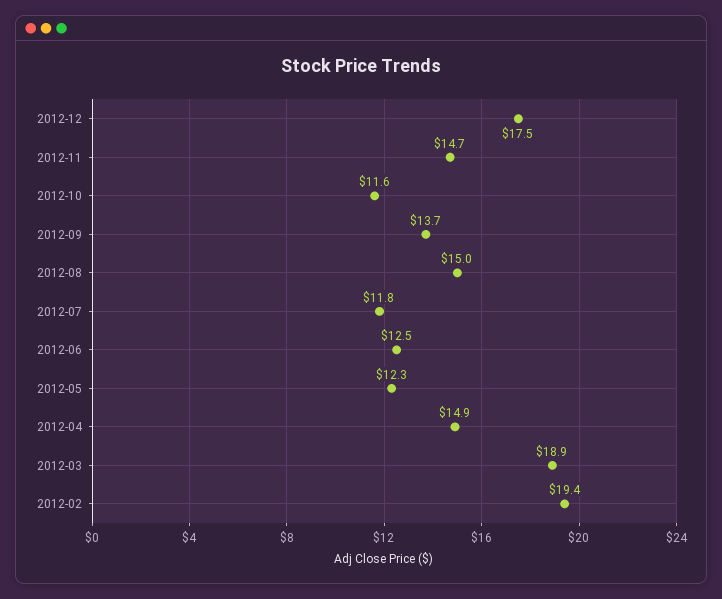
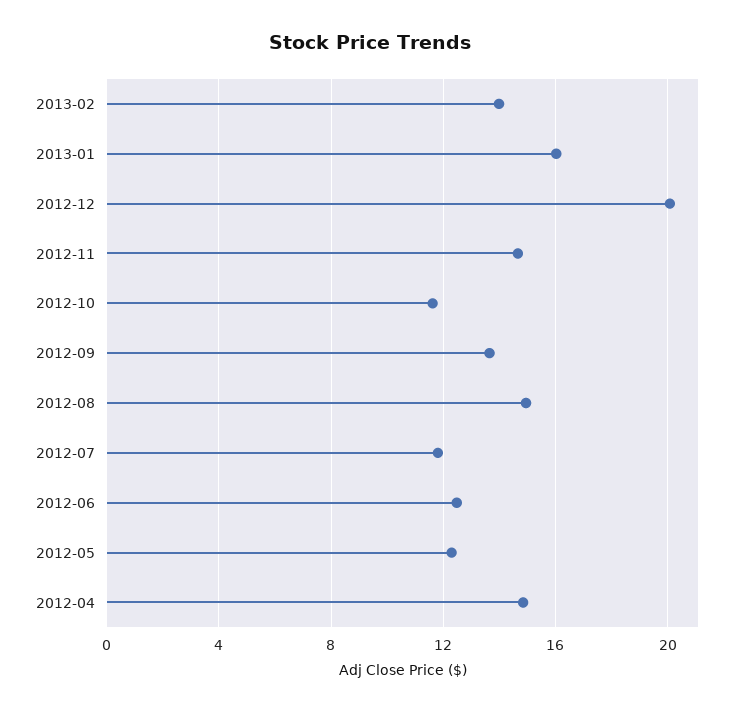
2012-12: 17.5 -> 20
2012-03: 18.9 -> none
2012-02: 19.4 -> none
2013-02: none -> 14
2013-01: none -> 16

